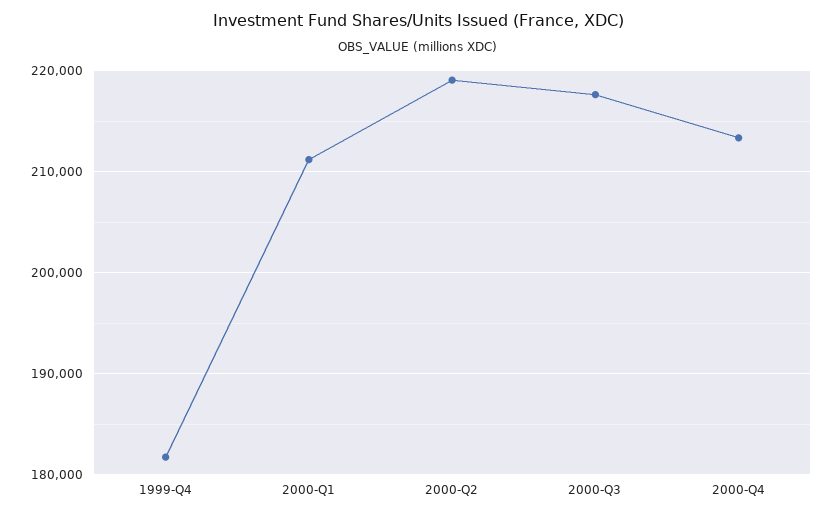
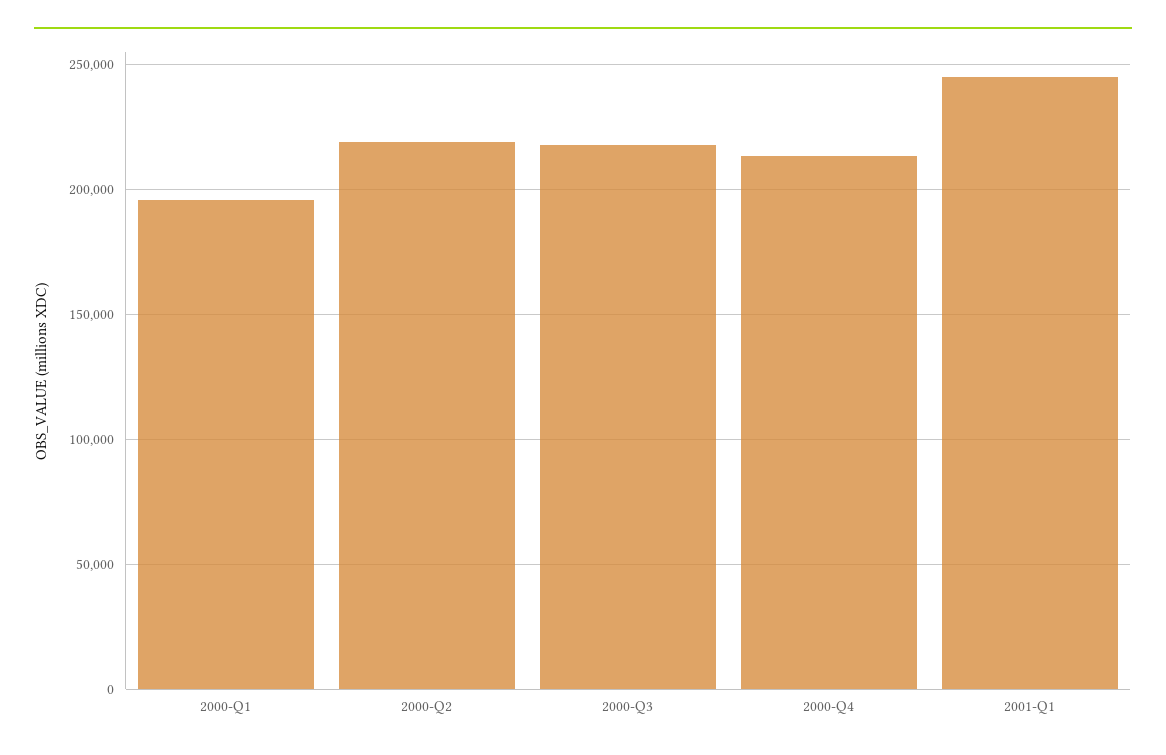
1999-Q4: 182000 -> none
2000-Q1: 211000 -> 195000
2001-Q1: none -> 245000

